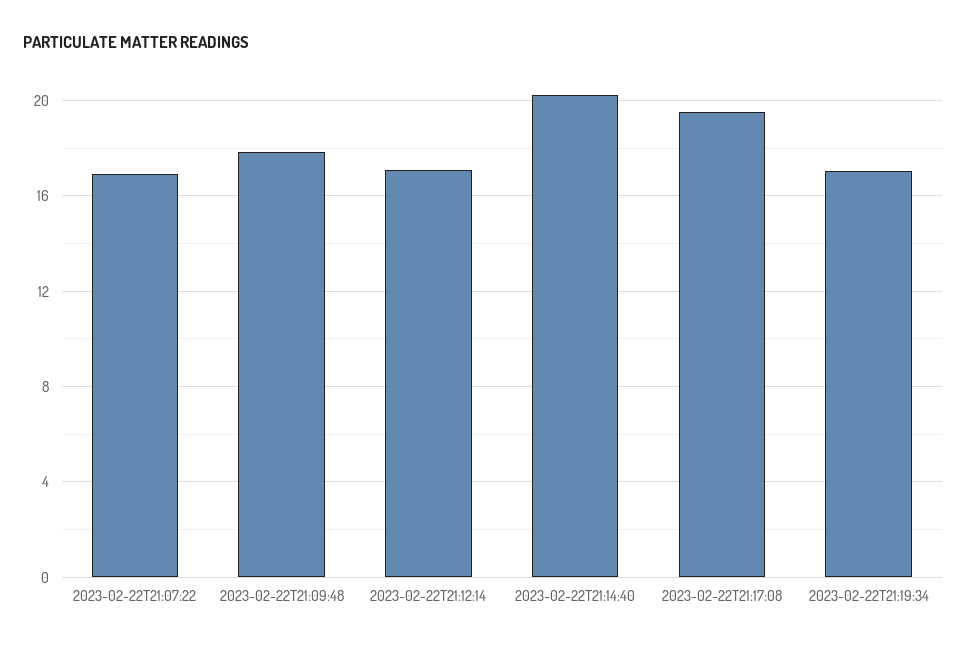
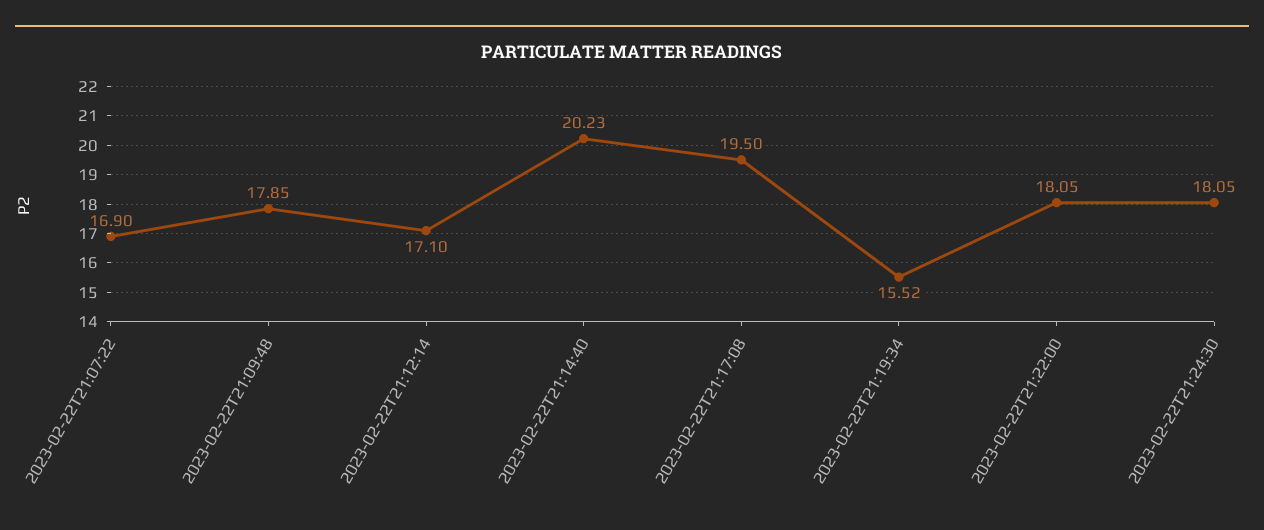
2023-02-22T21:19:34: 17 -> 15.52
2023-02-22T21:22:00: none -> 18.05
2023-02-22T21:24:30: none -> 18.05

